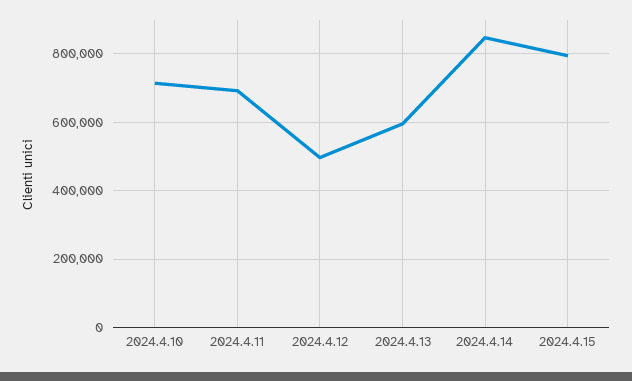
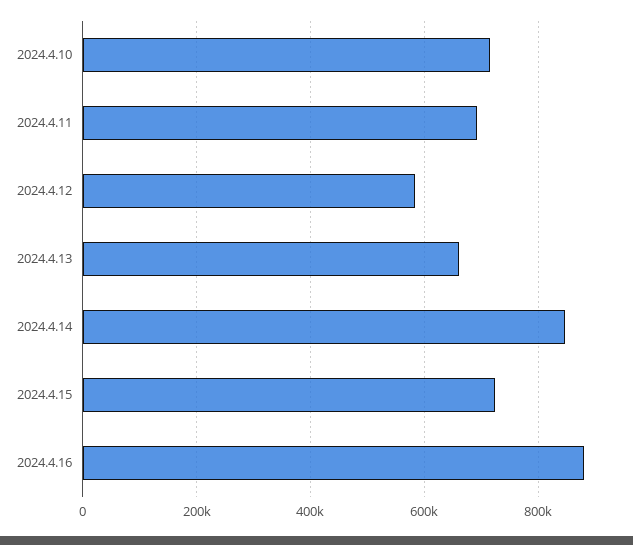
2024.4.12: 500000 -> 580000
2024.4.13: 600000 -> 660000
2024.4.15: 800000 -> 720000
2024.4.16: none -> 880000

